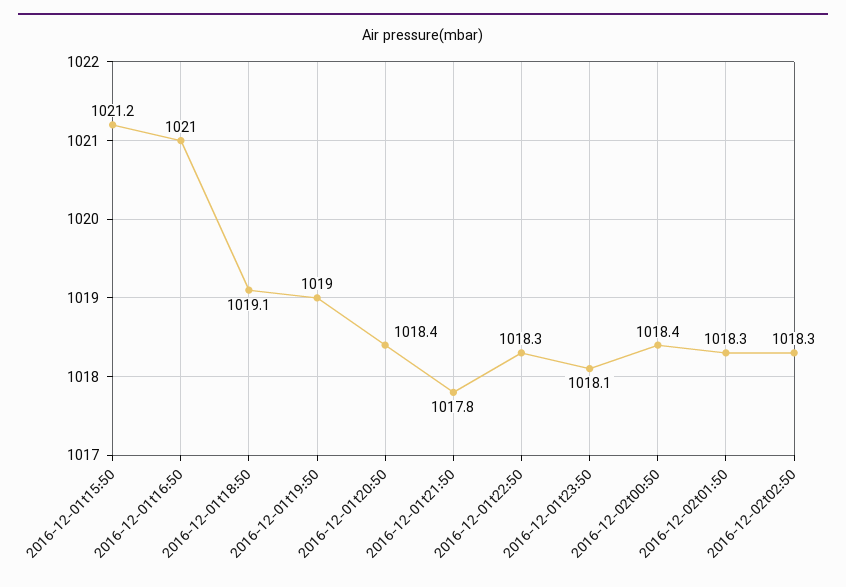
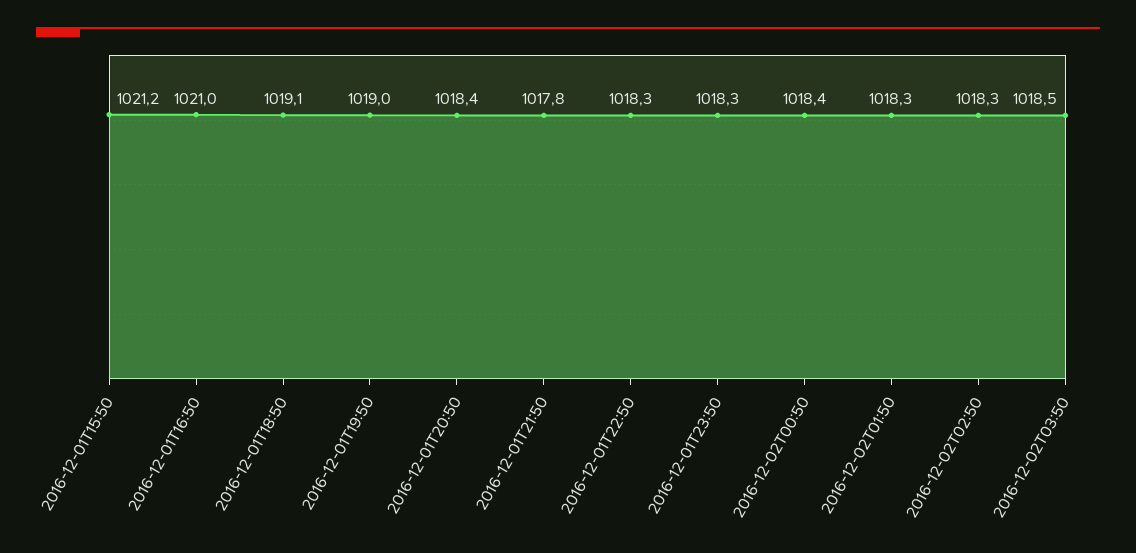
2016-12-01t23:50: 1018.1 -> 1018.3
2016-12-02T03:50: none -> 1018.5

